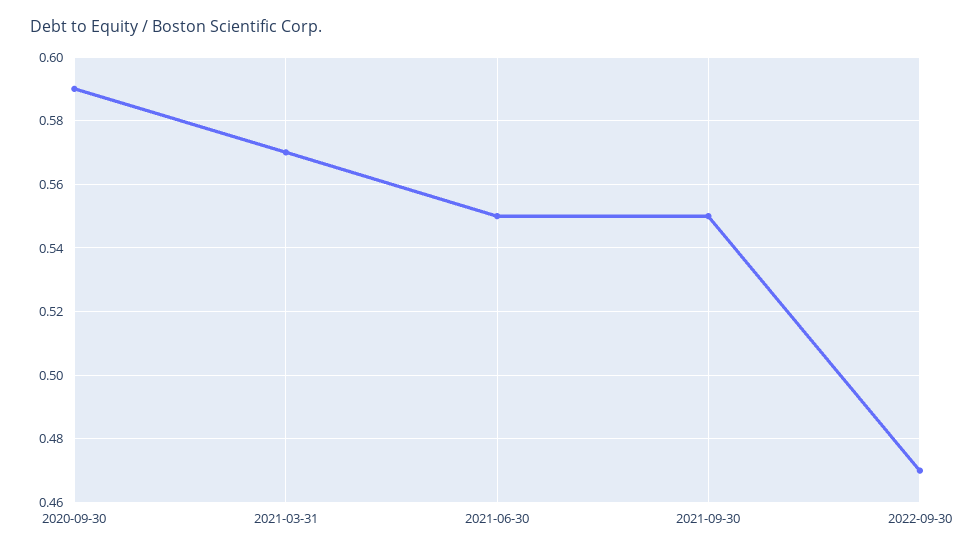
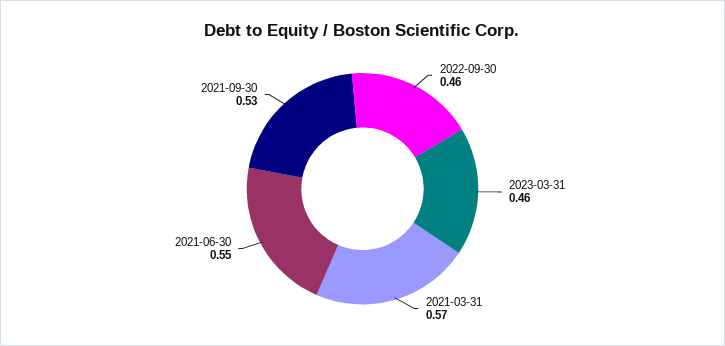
2020-09-30: 0.59 -> none
2021-09-30: 0.55 -> 0.53
2022-09-30: 0.47 -> 0.46
2023-03-31: none -> 0.46

